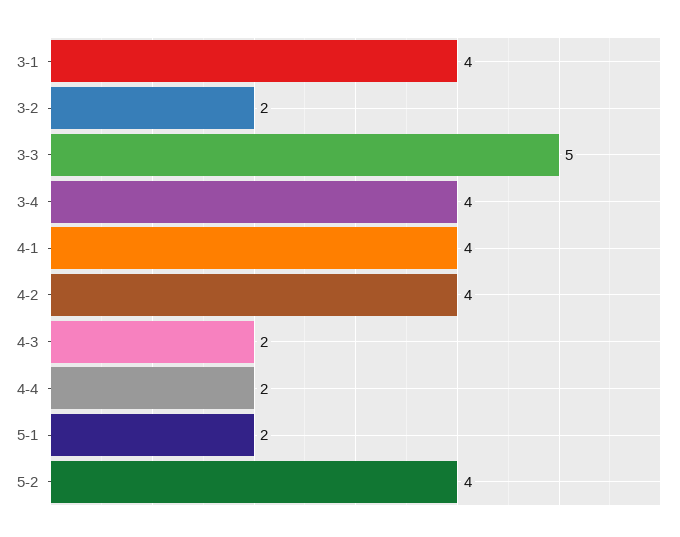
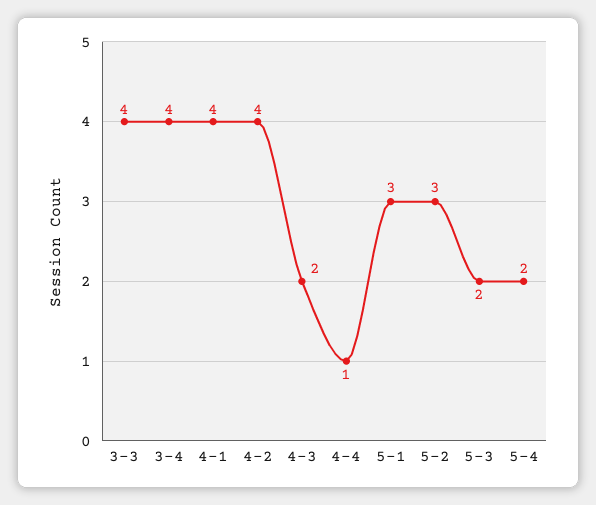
3-1: 4 -> none
3-2: 2 -> none
3-3: 5 -> 4
4-4: 2 -> 1
5-1: 2 -> 3
5-2: 4 -> 3
5-3: none -> 2
5-4: none -> 2

